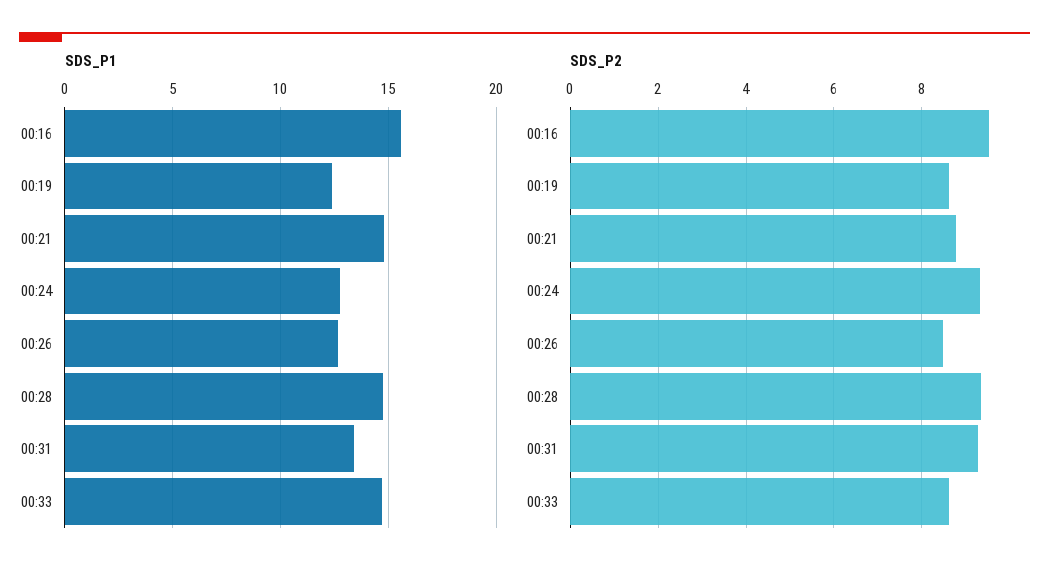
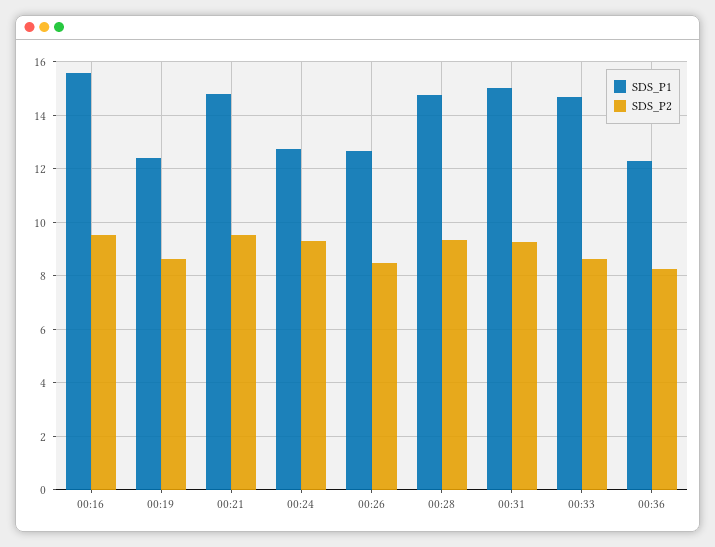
SDS_P1, 00:31: 13.5 -> 15
SDS_P2, 00:21: 8.8 -> 9.5
SDS_P1, 00:36: none -> 12.25
SDS_P2, 00:36: none -> 8.25

